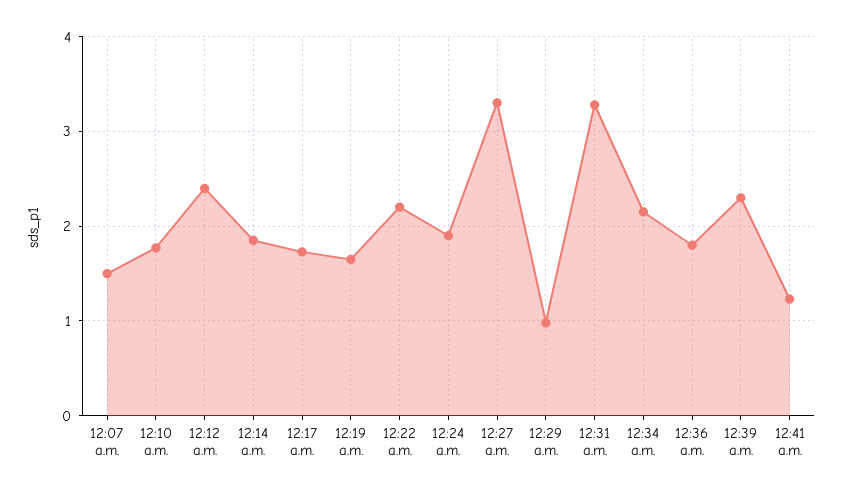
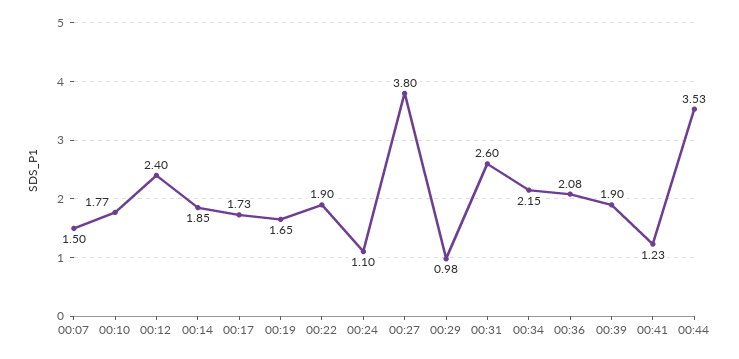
12:22 a.m.: 2.2 -> 1.9
12:24 a.m.: 1.9 -> 1.1
12:27 a.m.: 3.3 -> 3.8
12:31 a.m.: 3.3 -> 2.6
12:36 a.m.: 1.8 -> 2.08
12:39 a.m.: 2.3 -> 1.9
00:44: none -> 3.53

